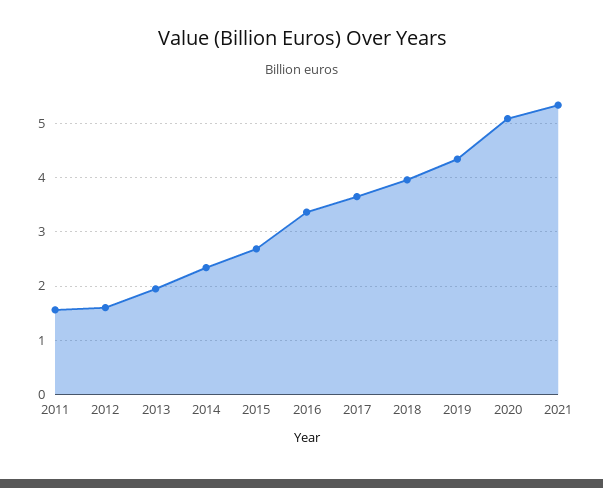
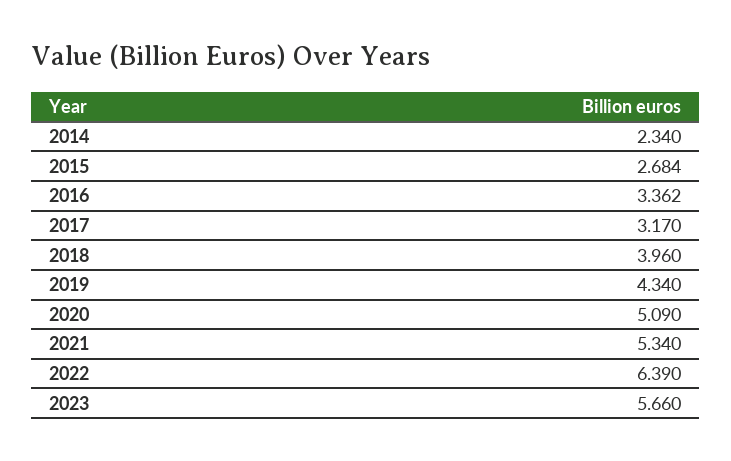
2011: 1.6 -> none
2012: 1.6 -> none
2013: 2 -> none
2017: 3.6 -> 3.17
2022: none -> 6.39
2023: none -> 5.66

